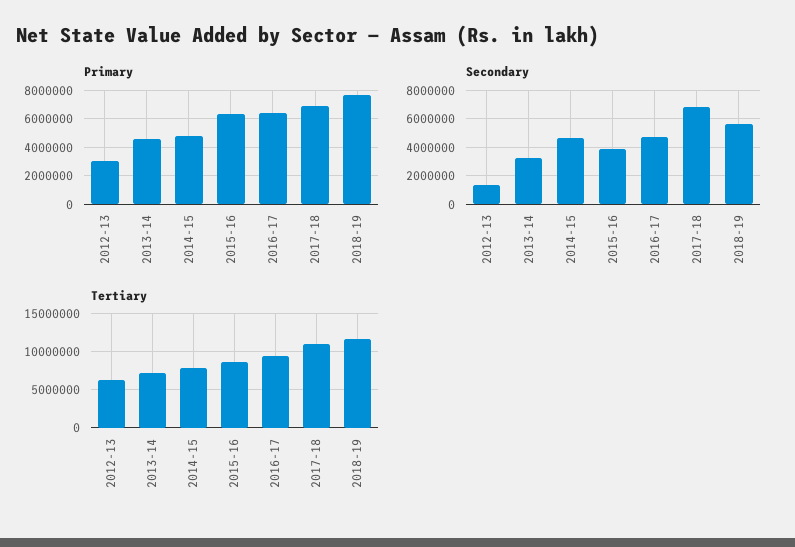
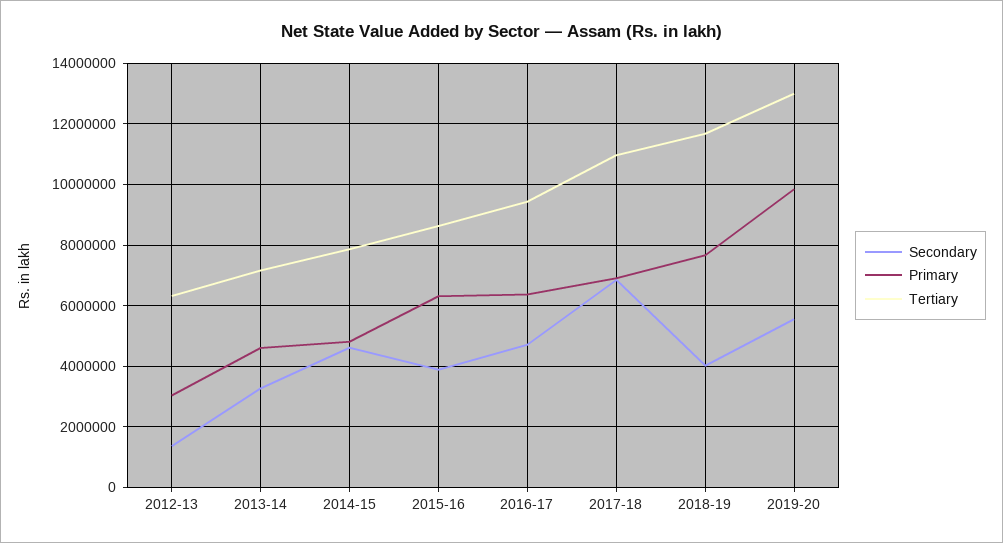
Secondary, 2018-19: 5500000 -> 4000000
Secondary, 2019-20: none -> 5600000
Primary, 2019-20: none -> 9800000
Tertiary, 2019-20: none -> 13000000

